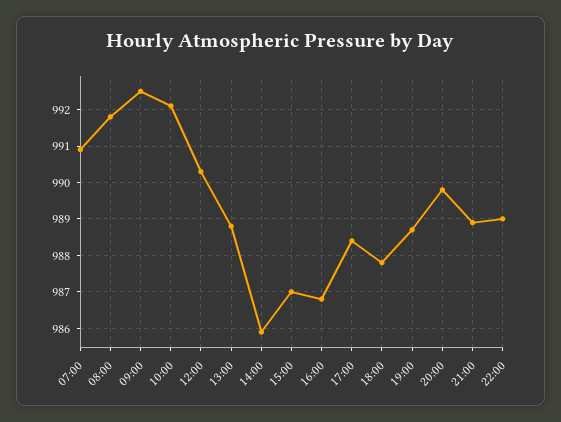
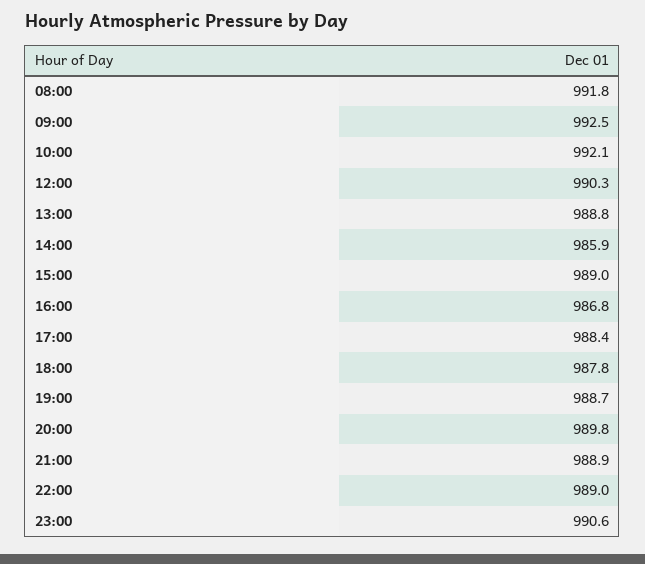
07:00: 991 -> none
15:00: 987 -> 989
23:00: none -> 990.6

